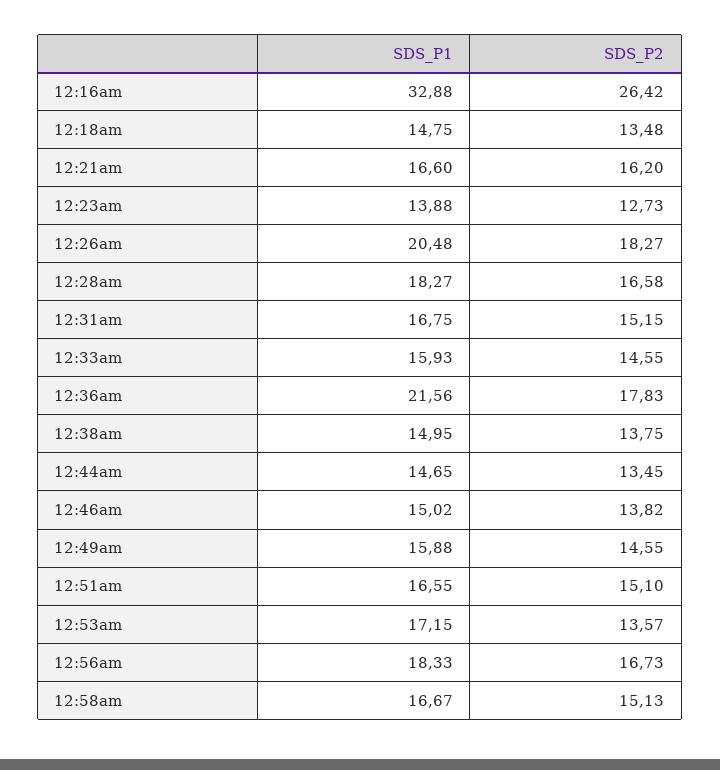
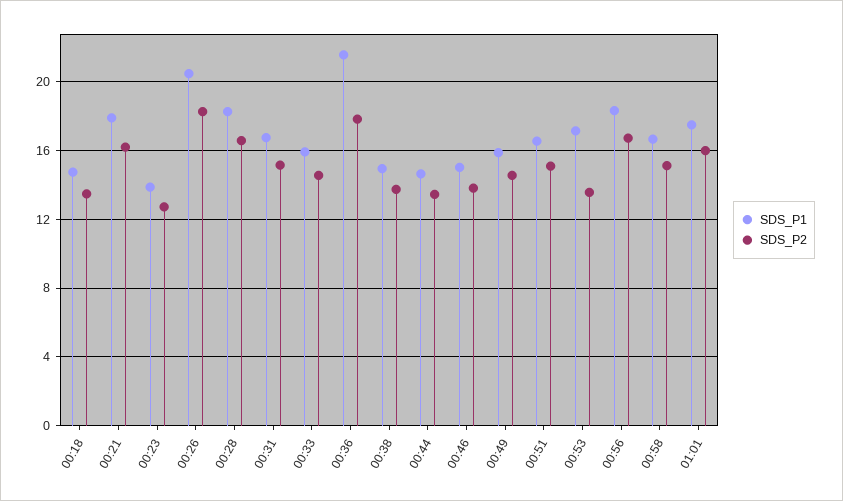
SDS_P1, 12:16am: 32.88 -> none
SDS_P2, 12:16am: 26.42 -> none
SDS_P1, 12:21am: 16.6 -> 18
SDS_P1, 01:01: none -> 17.5
SDS_P2, 01:01: none -> 16

